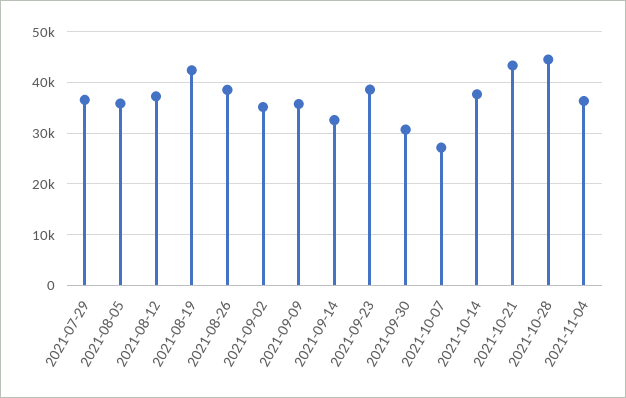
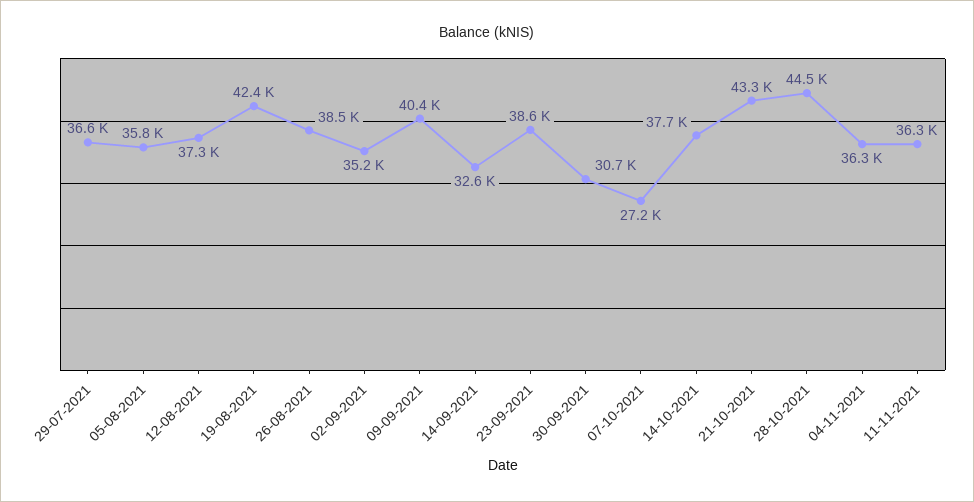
2021-09-09: 36000 -> 40400
11-11-2021: none -> 36300

